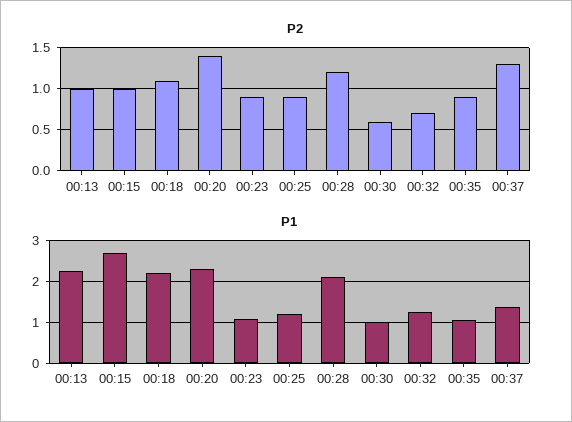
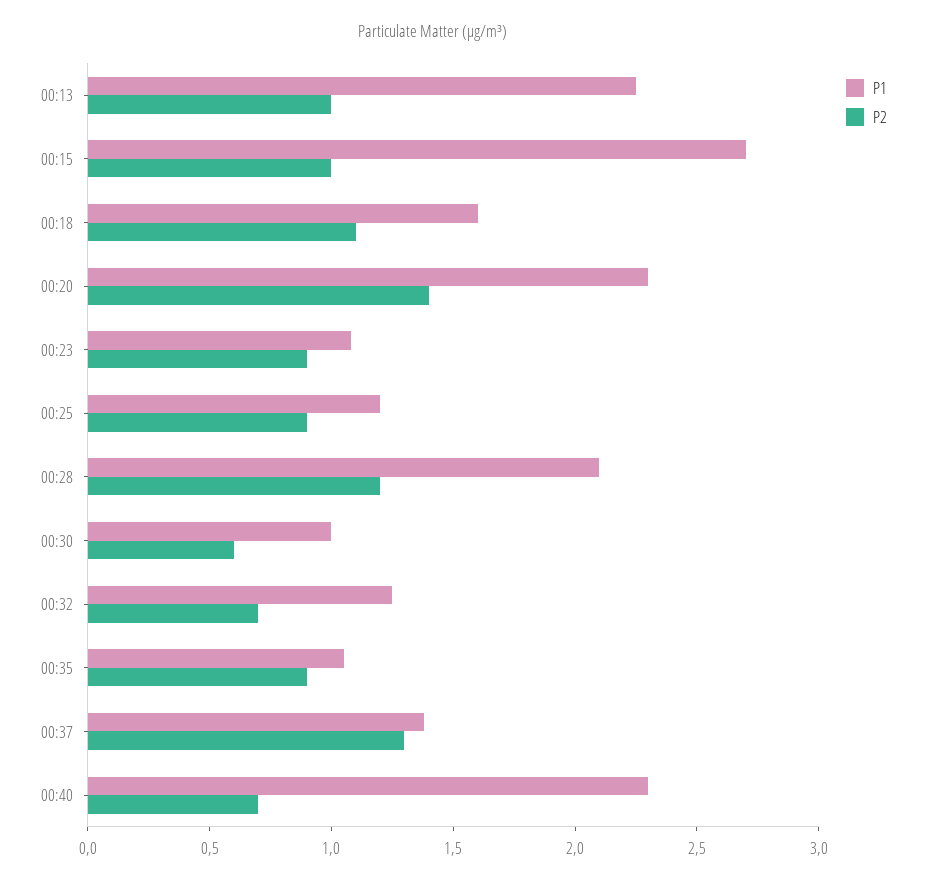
P1, 00:18: 2.2 -> 1.6
P1, 00:40: none -> 2.3
P2, 00:40: none -> 0.7

